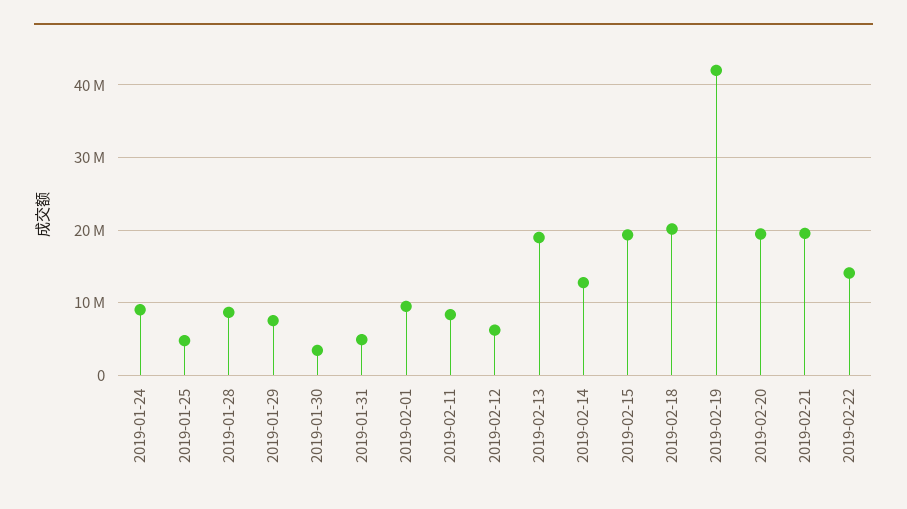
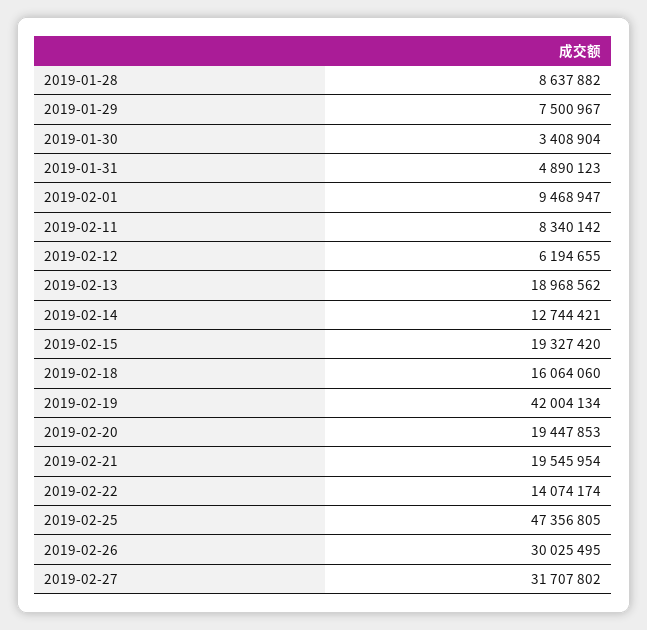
2019-01-24: 9000000 -> none
2019-01-25: 5000000 -> none
2019-02-18: 20000000 -> 16064060
2019-02-25: none -> 47356805
2019-02-26: none -> 30025495
2019-02-27: none -> 31707802

